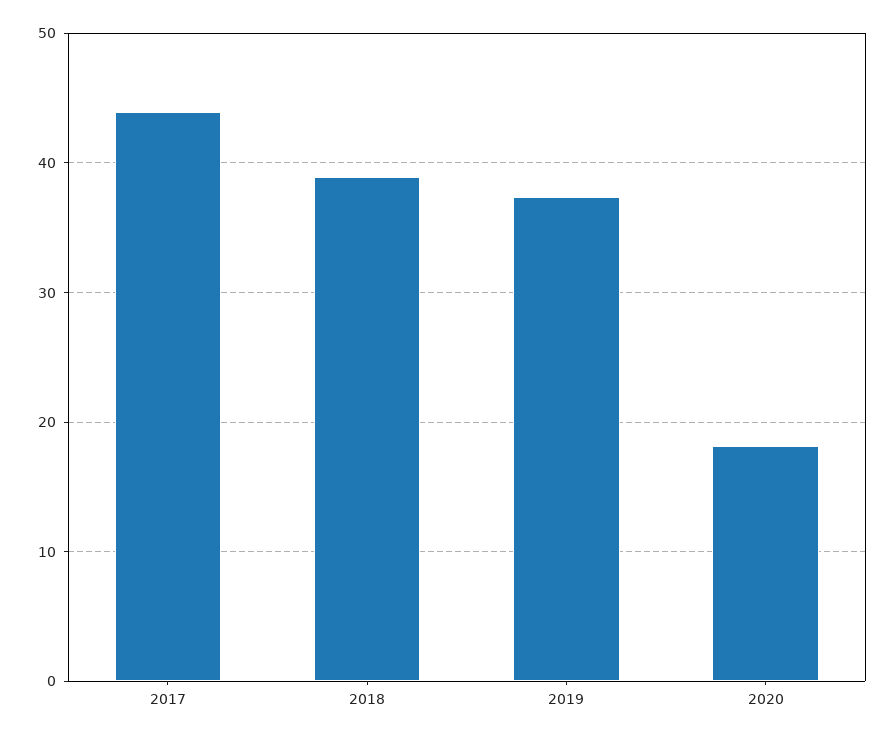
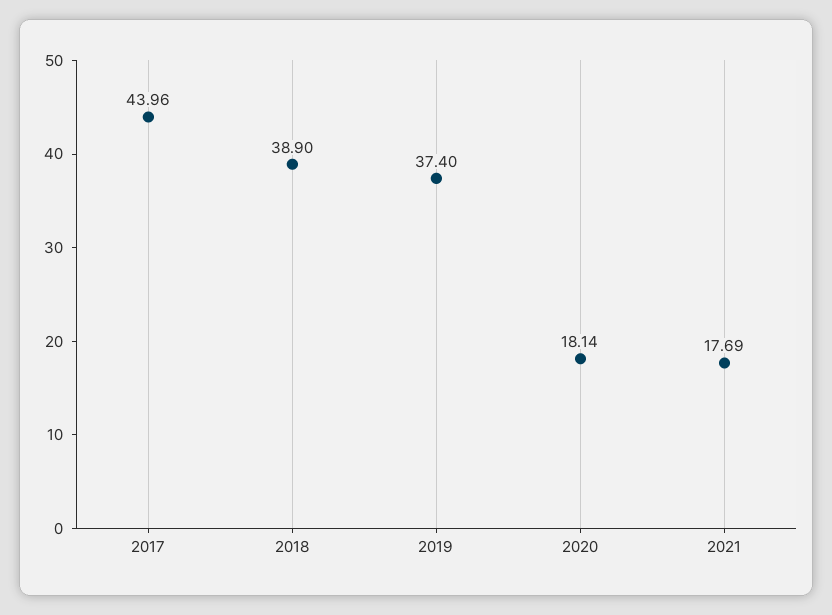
2021: none -> 17.69

